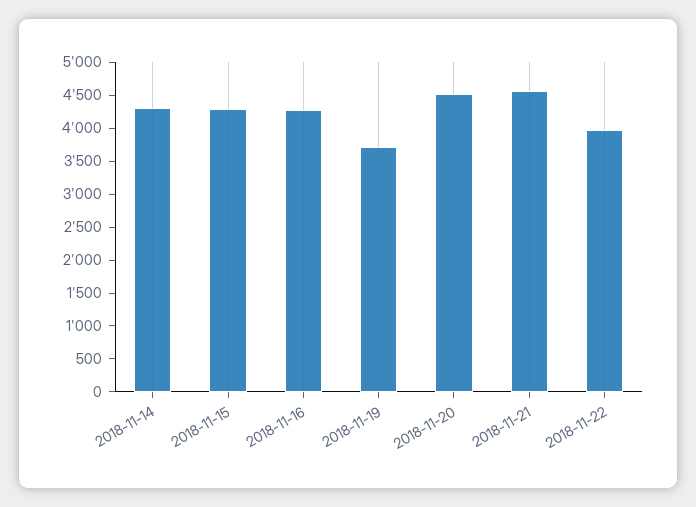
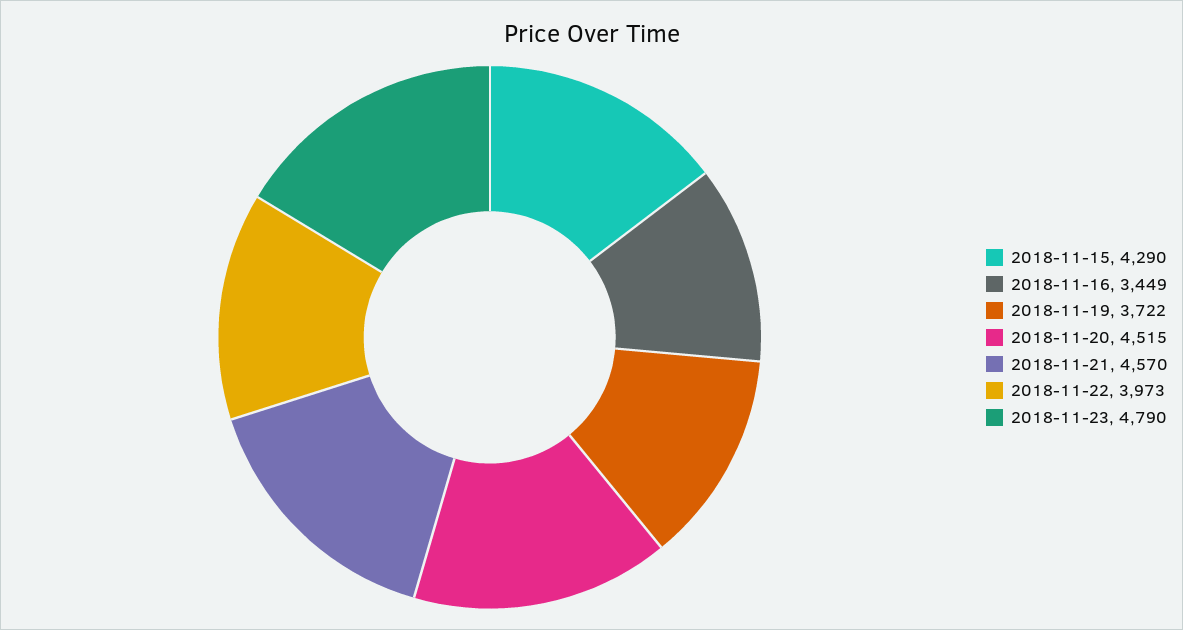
2018-11-14: 4250 -> none
2018-11-16: 4250 -> 3449
2018-11-23: none -> 4790

